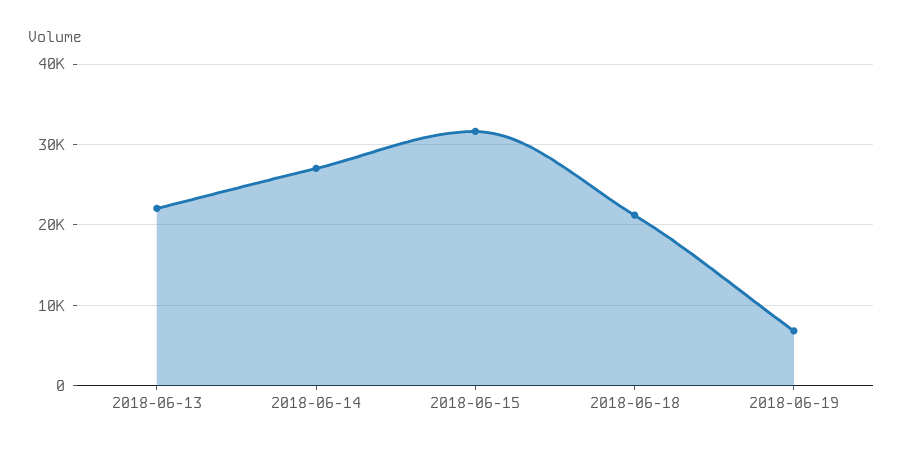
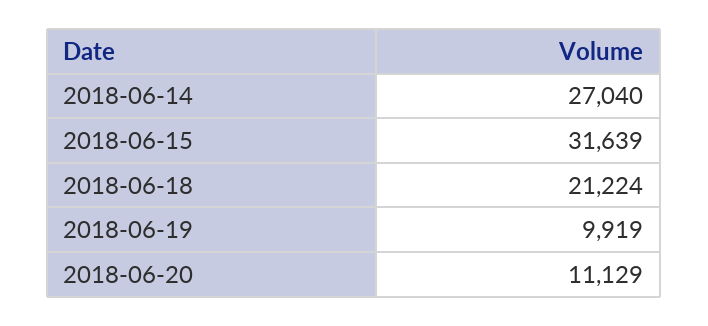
2018-06-13: 22000 -> none
2018-06-19: 7000 -> 9919
2018-06-20: none -> 11129

